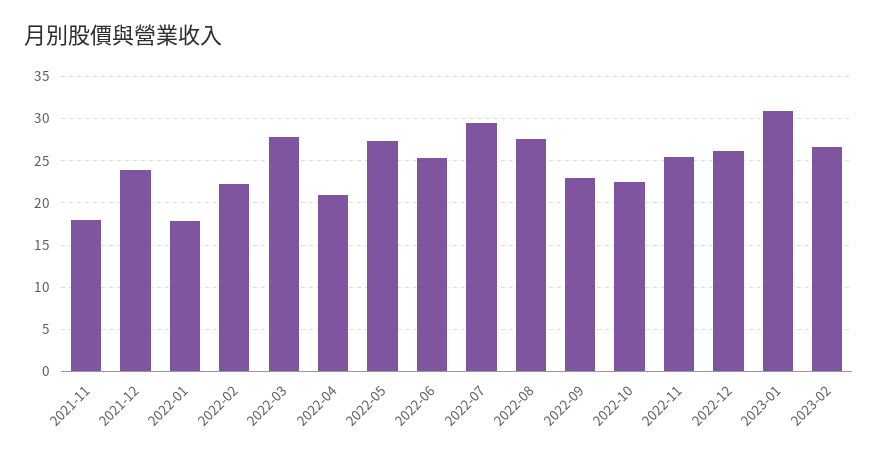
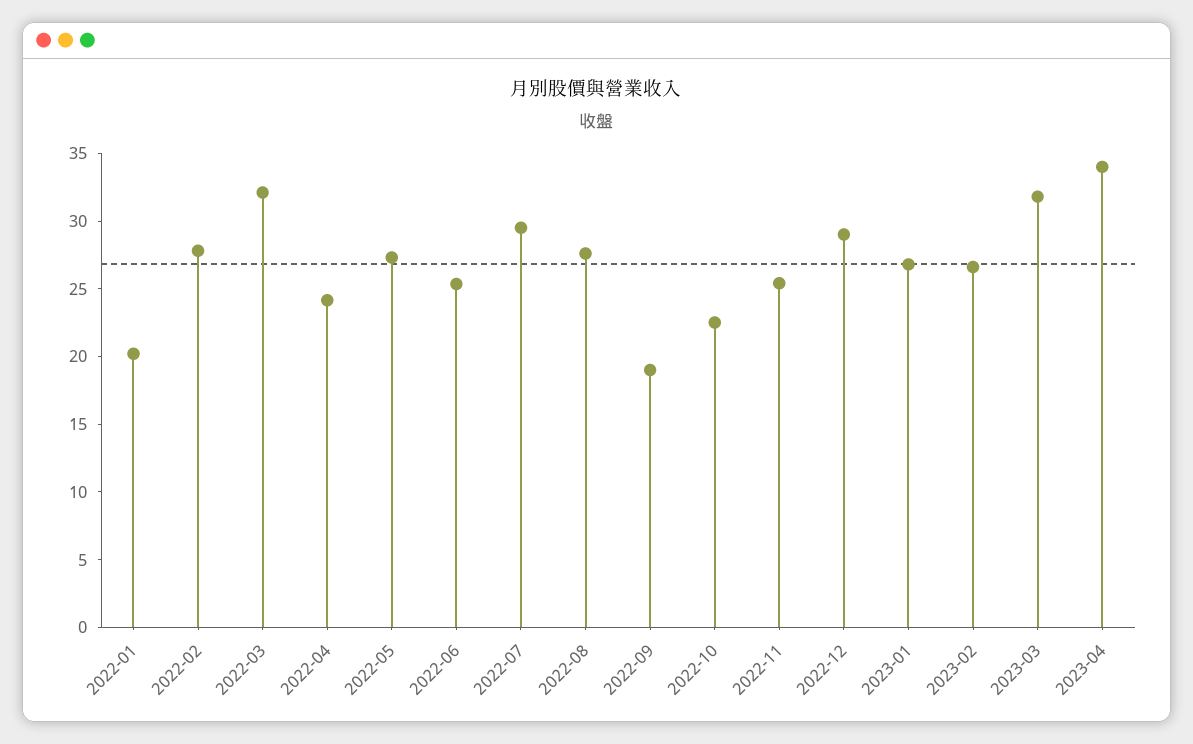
2021-11: 18 -> none
2021-12: 24 -> none
2022-01: 18 -> 20
2022-02: 22 -> 28
2022-03: 28 -> 32
2022-04: 21 -> 24
2022-09: 23 -> 19
2022-12: 26 -> 29
2023-01: 31 -> 27
2023-03: none -> 32
2023-04: none -> 34

